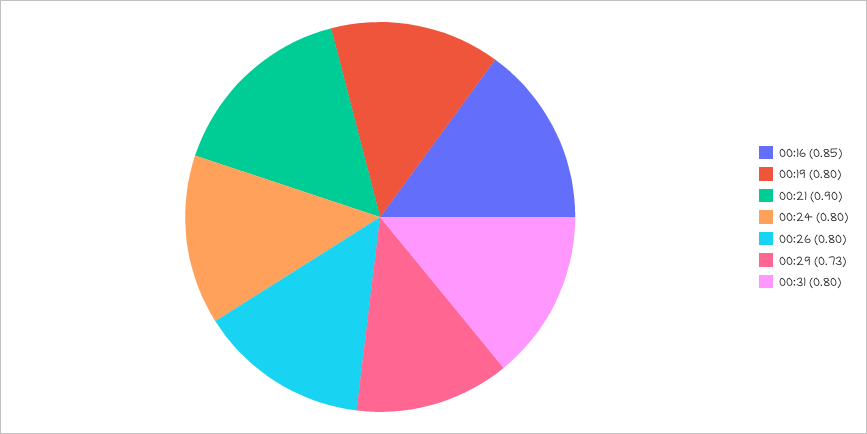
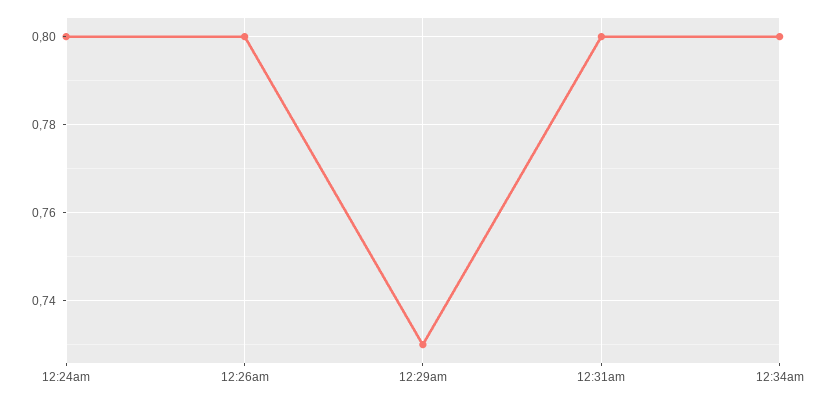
00:16: 0.85 -> none
00:19: 0.8 -> none
00:21: 0.9 -> none
12:34am: none -> 0.8

